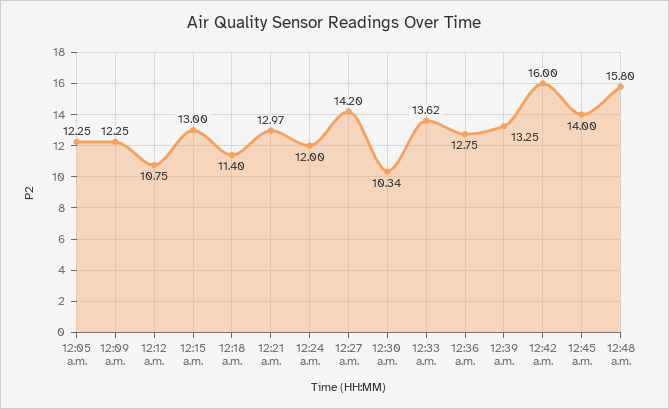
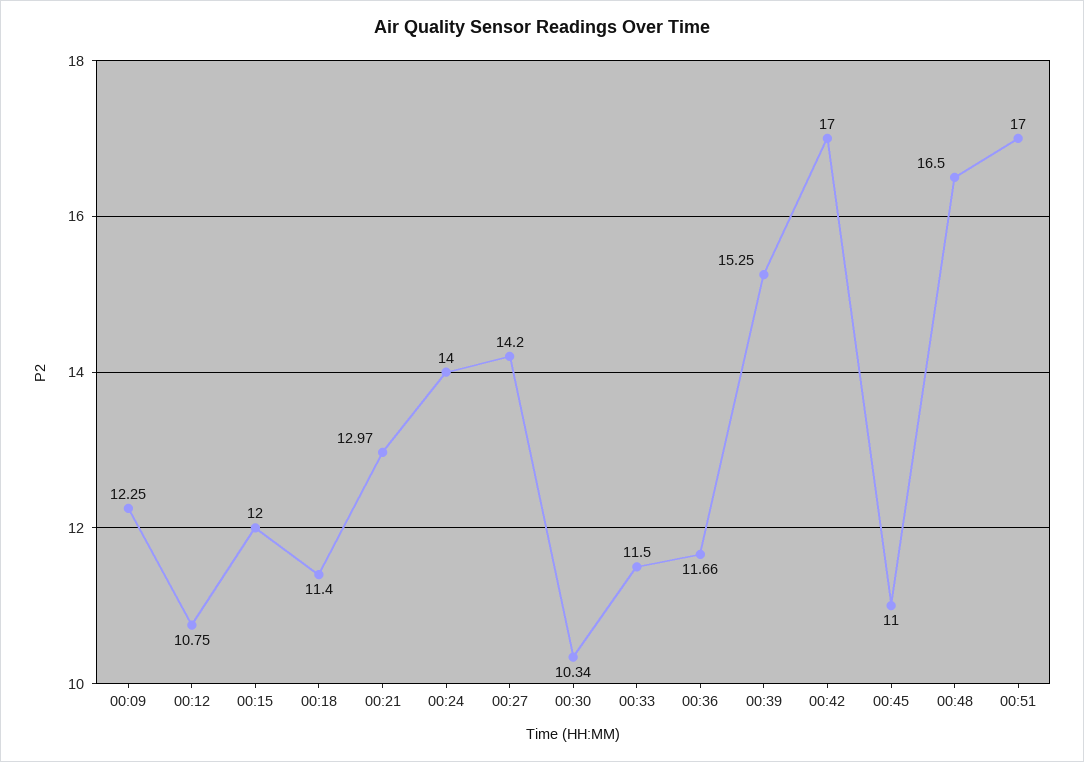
12:05 a.m.: 12.25 -> none
12:15 a.m.: 13 -> 12
12:24 a.m.: 12 -> 14
12:33 a.m.: 13.62 -> 11.5
12:36 a.m.: 12.75 -> 11.66
12:39 a.m.: 13.25 -> 15.25
12:42 a.m.: 16 -> 17
12:45 a.m.: 14 -> 11
12:48 a.m.: 15.8 -> 16.5
00:51: none -> 17

